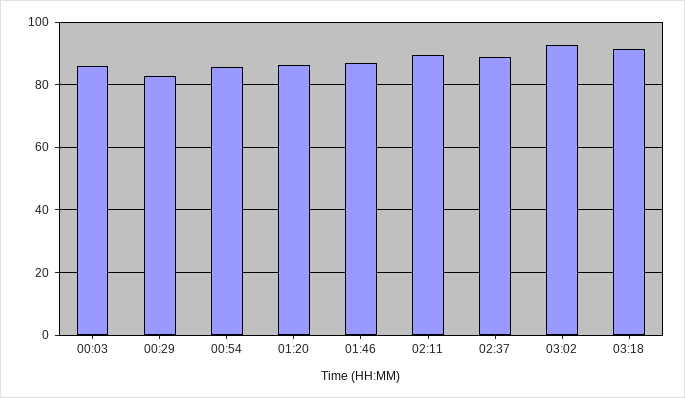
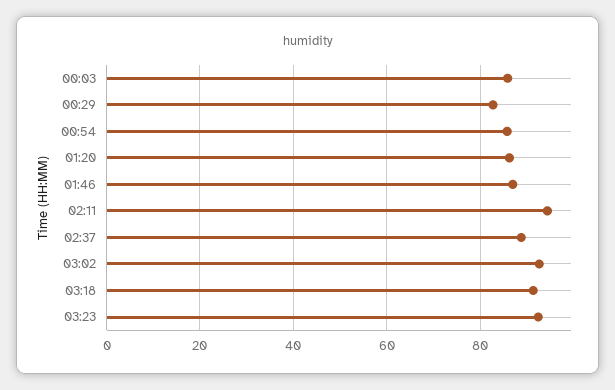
02:11: 90 -> 94
03:23: none -> 92

